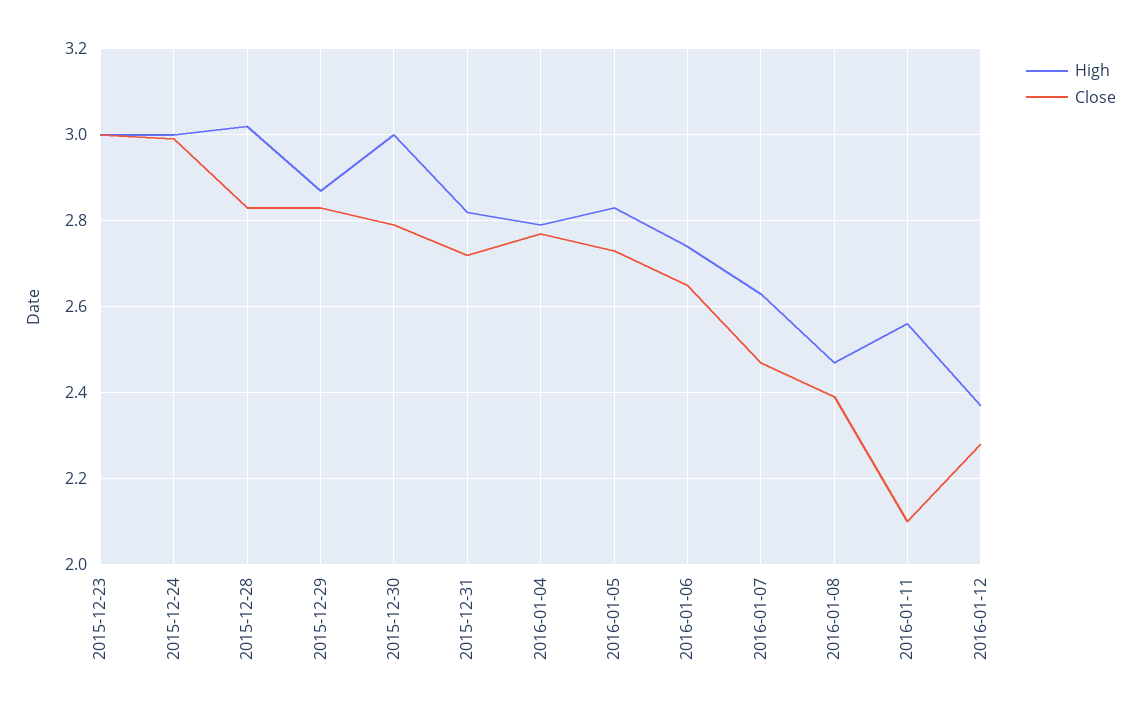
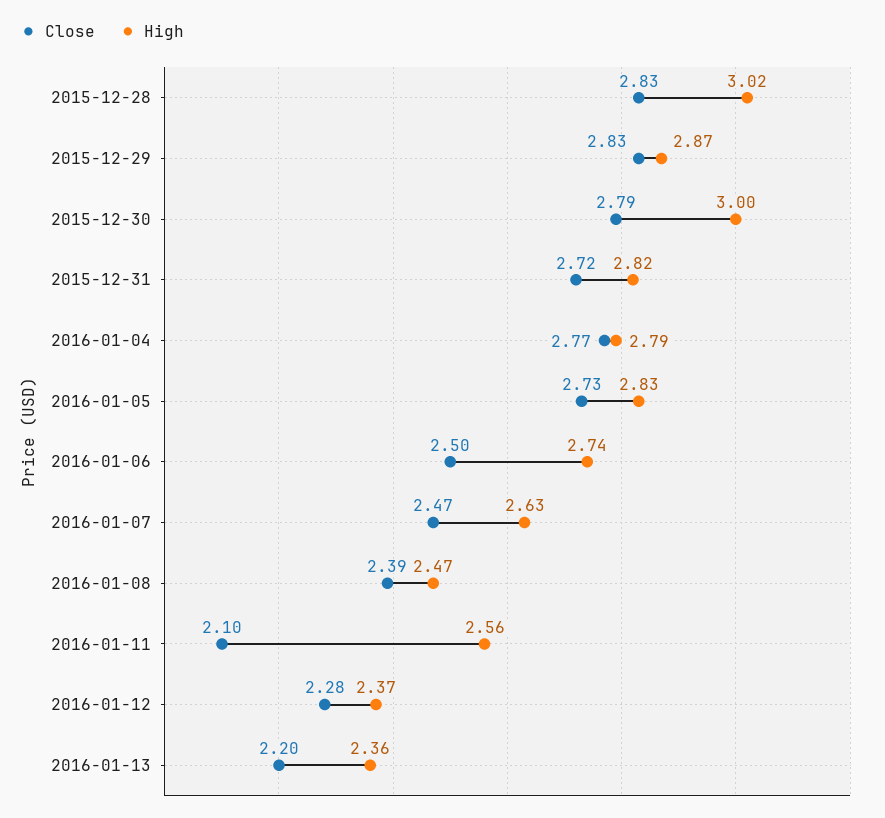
High, 2015-12-23: 3 -> none
Close, 2015-12-23: 3 -> none
High, 2015-12-24: 3 -> none
Close, 2015-12-24: 3 -> none
Close, 2016-01-06: 2.65 -> 2.5
Close, 2016-01-13: none -> 2.2
High, 2016-01-13: none -> 2.36

